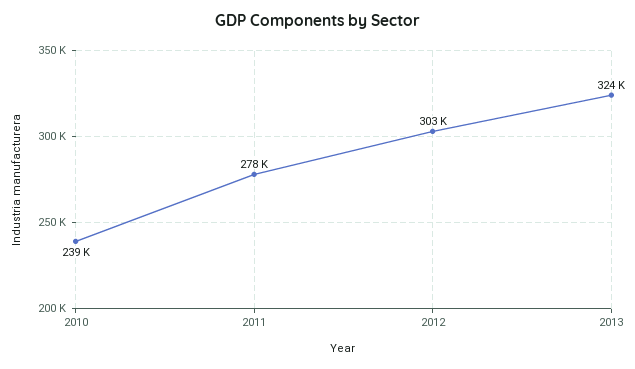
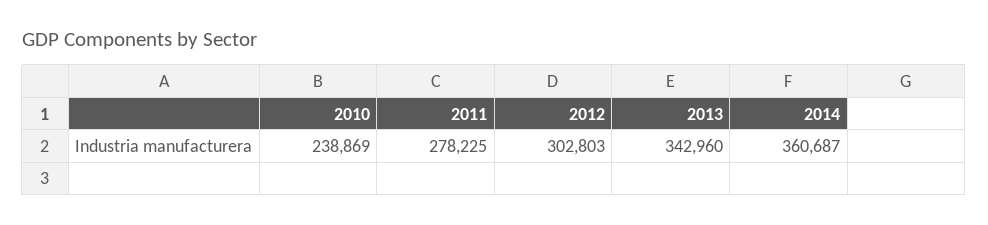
2013: 324000 -> 342960
2014: none -> 360687

